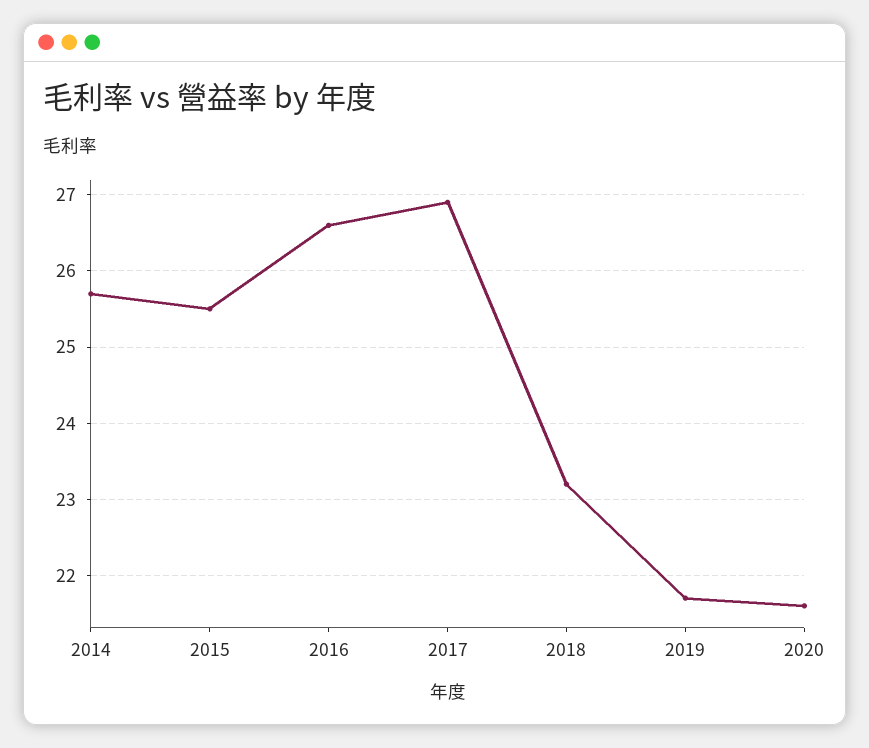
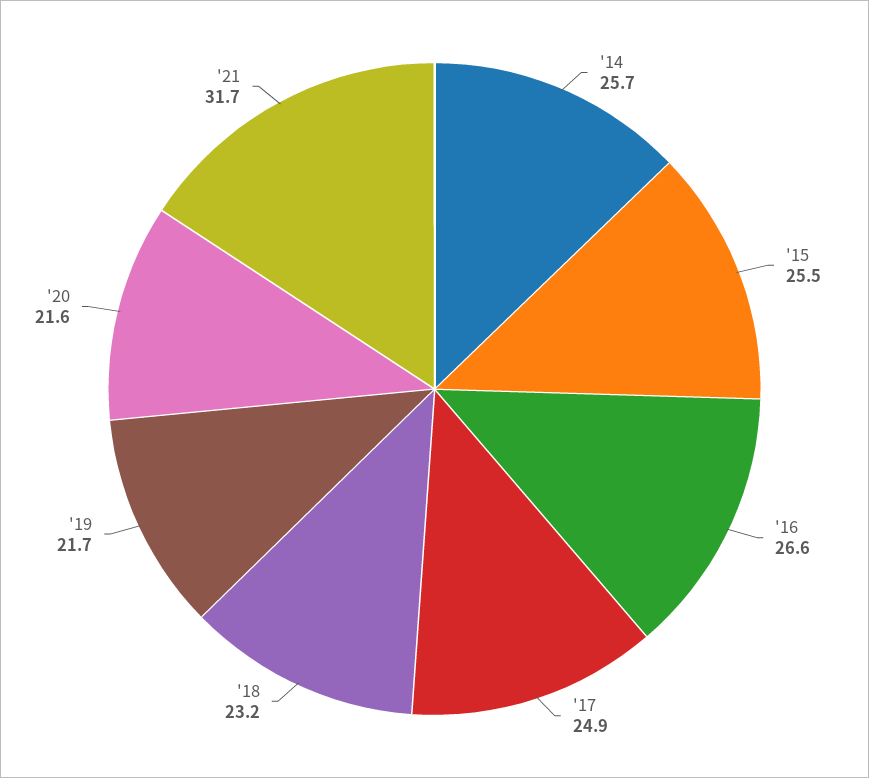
2017: 26.9 -> 24.9
'21: none -> 31.7

